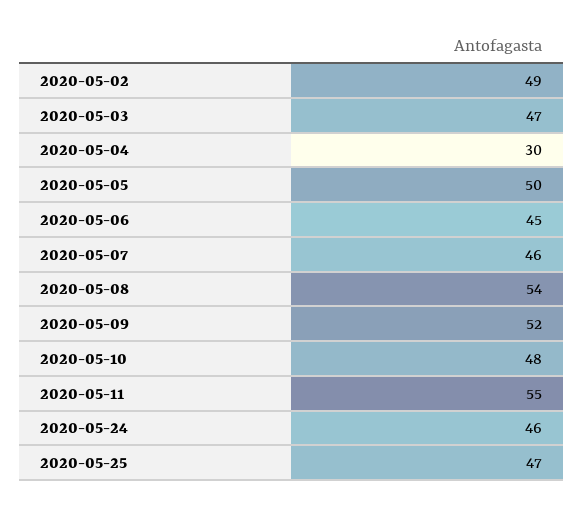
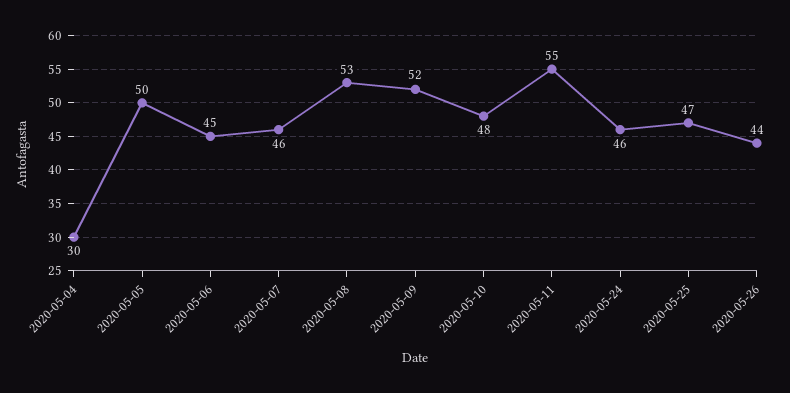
2020-05-02: 49 -> none
2020-05-03: 47 -> none
2020-05-08: 54 -> 53
2020-05-26: none -> 44

